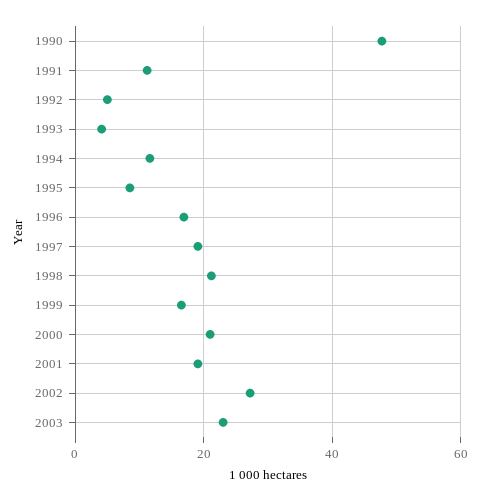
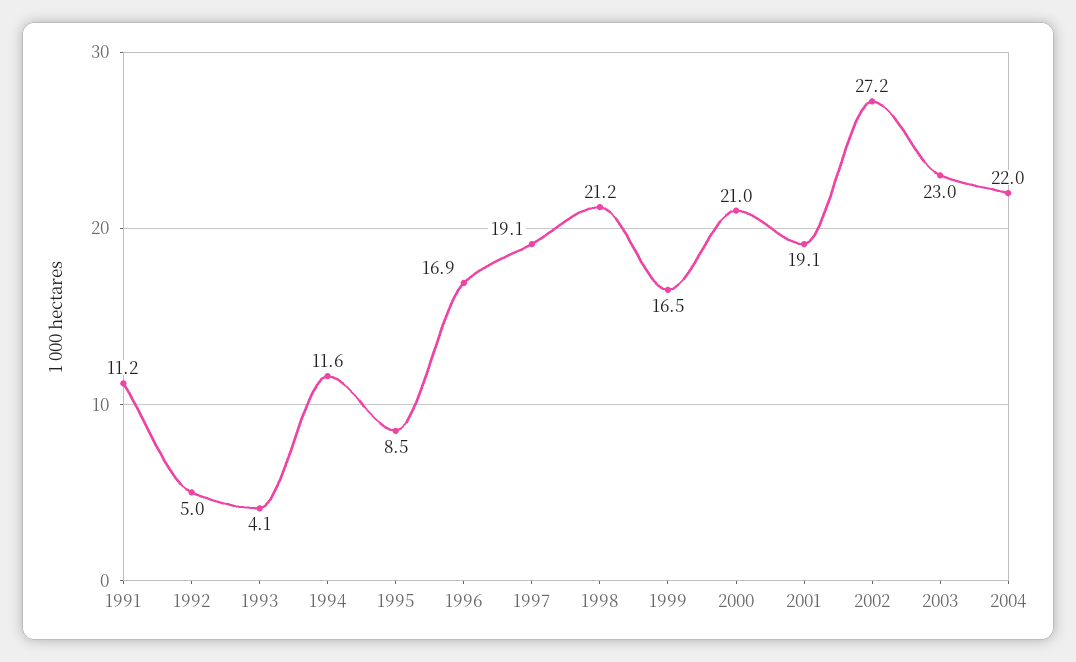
1990: 48 -> none
2004: none -> 22

